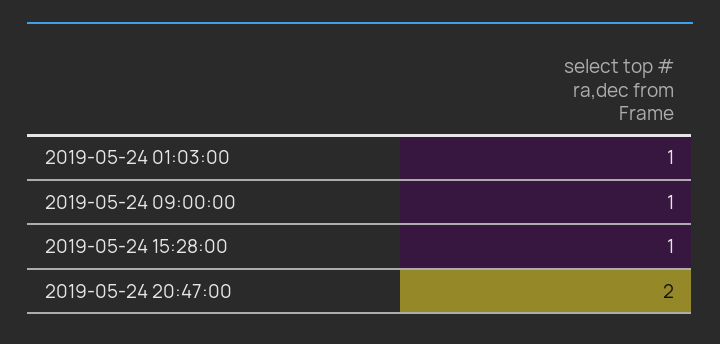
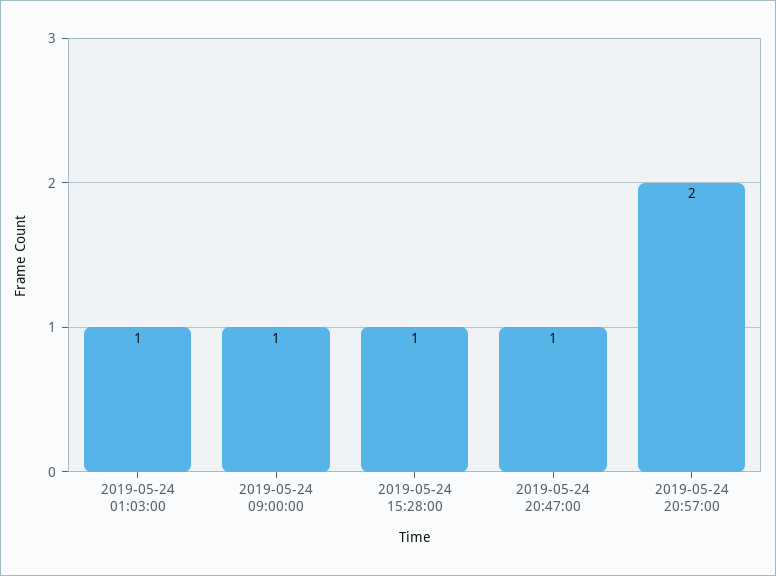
2019-05-24 20:47:00: 2 -> 1
2019-05-24 20:57:00: none -> 2

